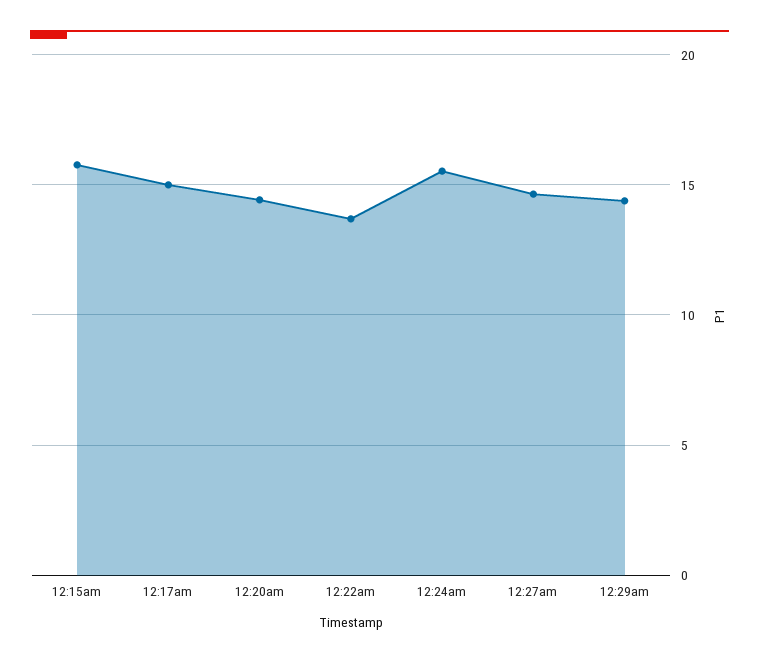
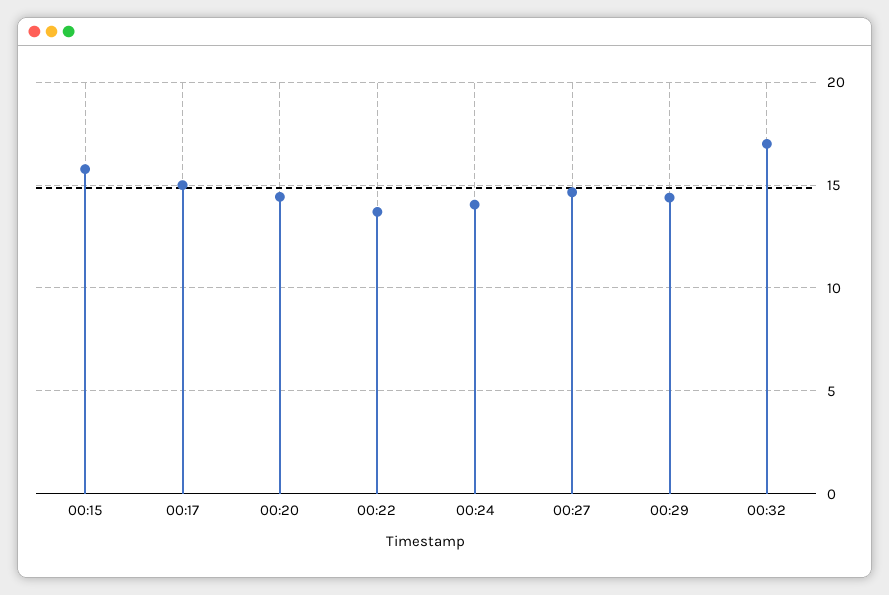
12:24am: 15.5 -> 14
00:32: none -> 17

